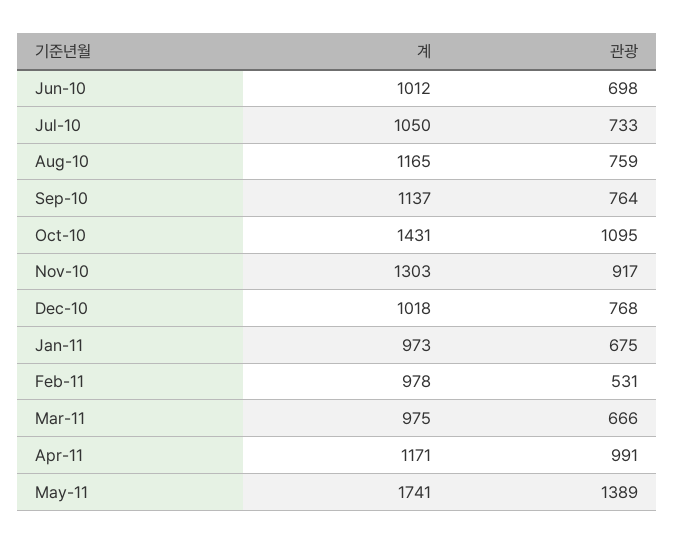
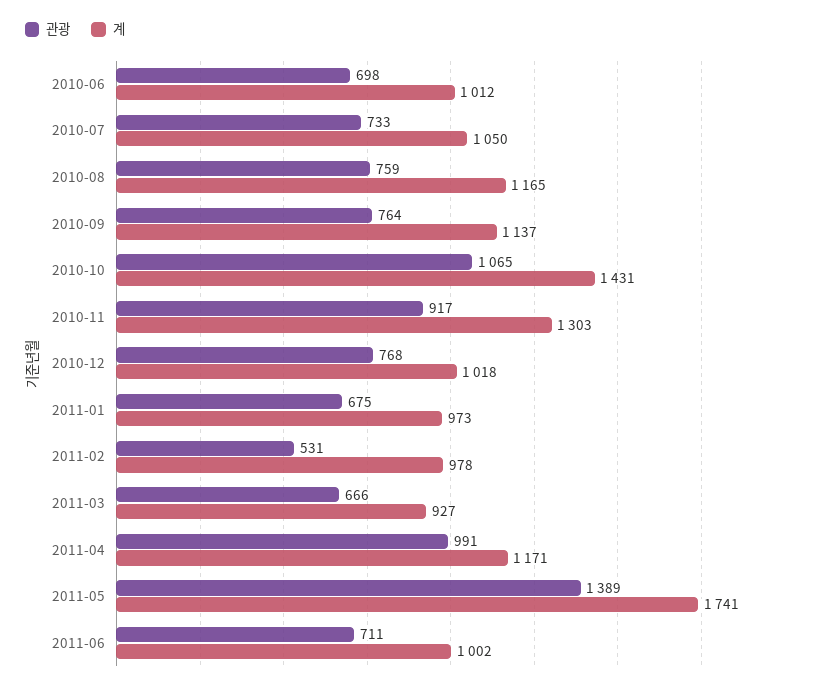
관광, Oct-10: 1095 -> 1065
계, Mar-11: 975 -> 927
관광, 2011-06: none -> 711
계, 2011-06: none -> 1002

